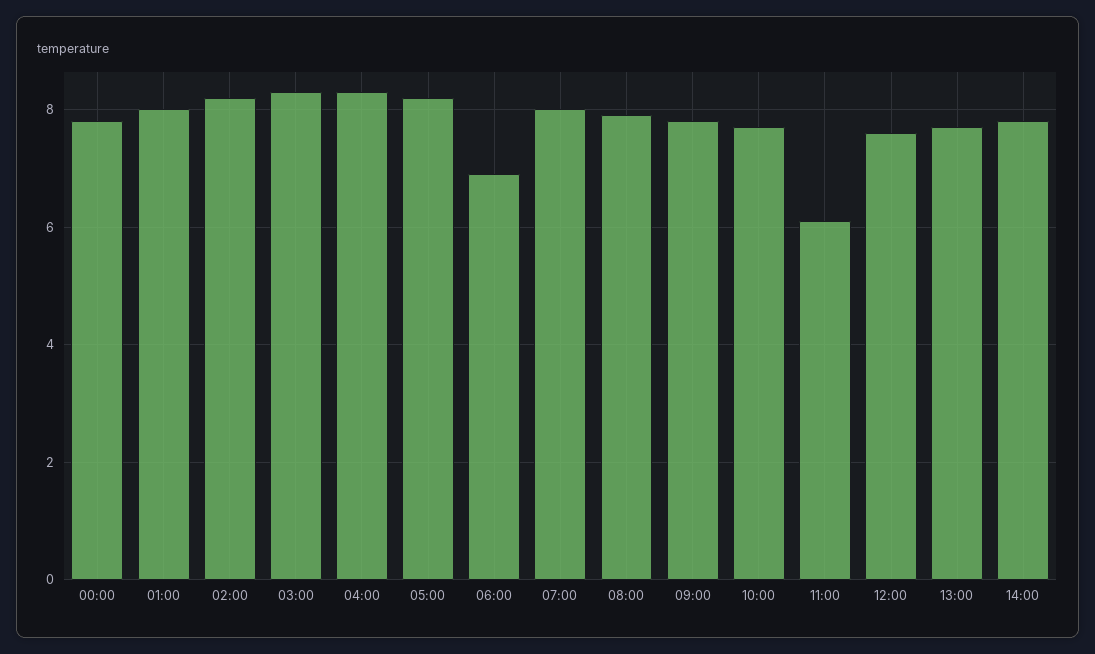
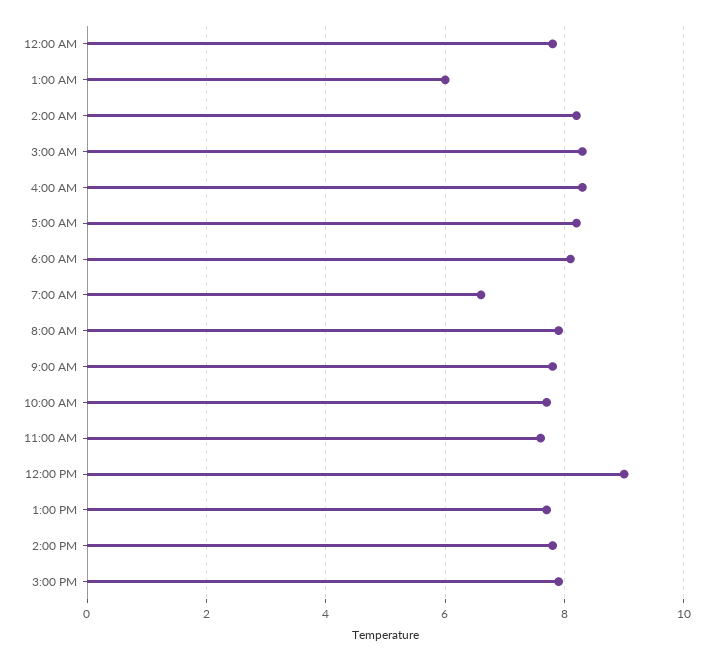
01:00: 8 -> 6
06:00: 7 -> 8
07:00: 8 -> 6.5
11:00: 6 -> 7.5
12:00: 7.5 -> 9
3:00 PM: none -> 8

